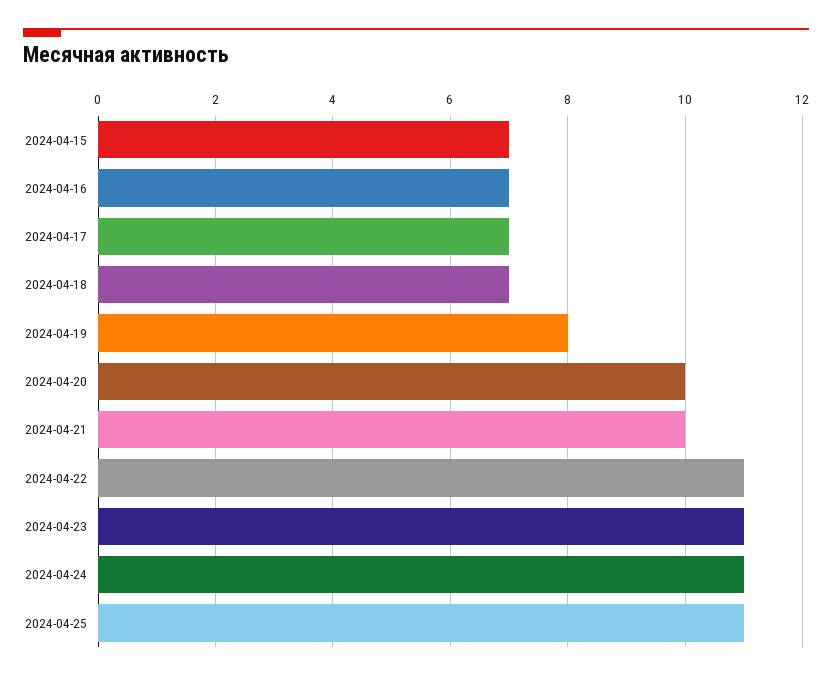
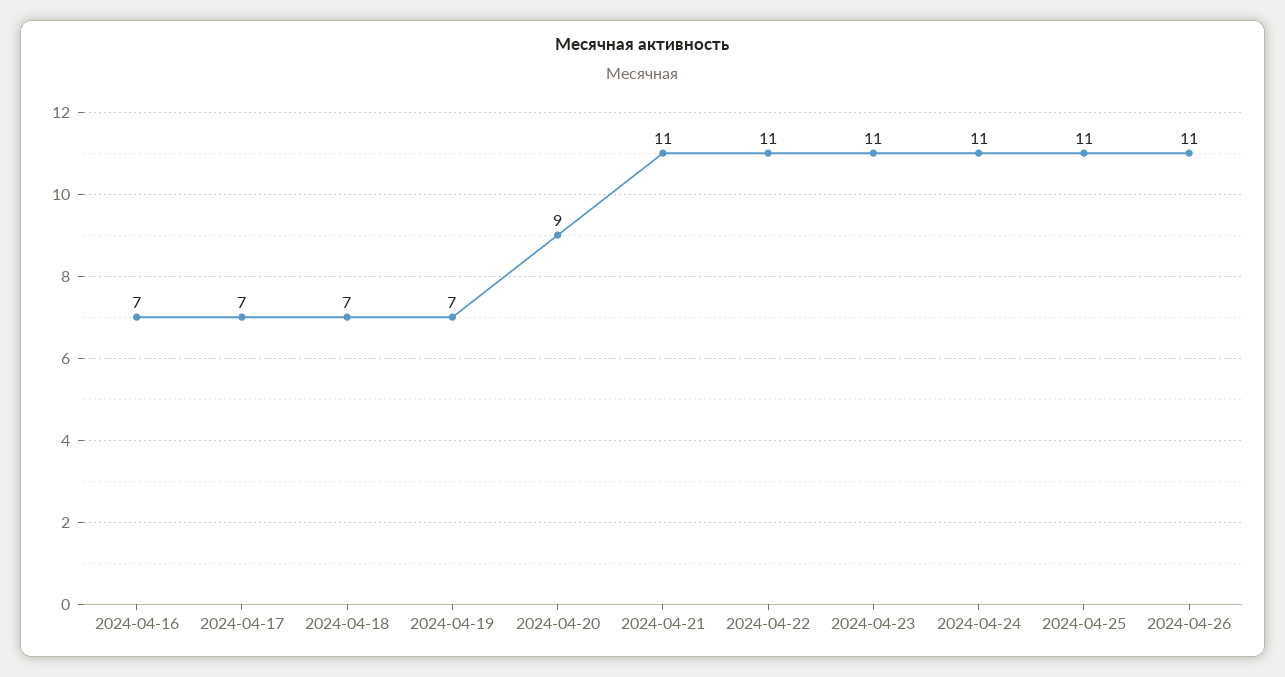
2024-04-15: 7 -> none
2024-04-19: 8 -> 7
2024-04-20: 10 -> 9
2024-04-21: 10 -> 11
2024-04-26: none -> 11

